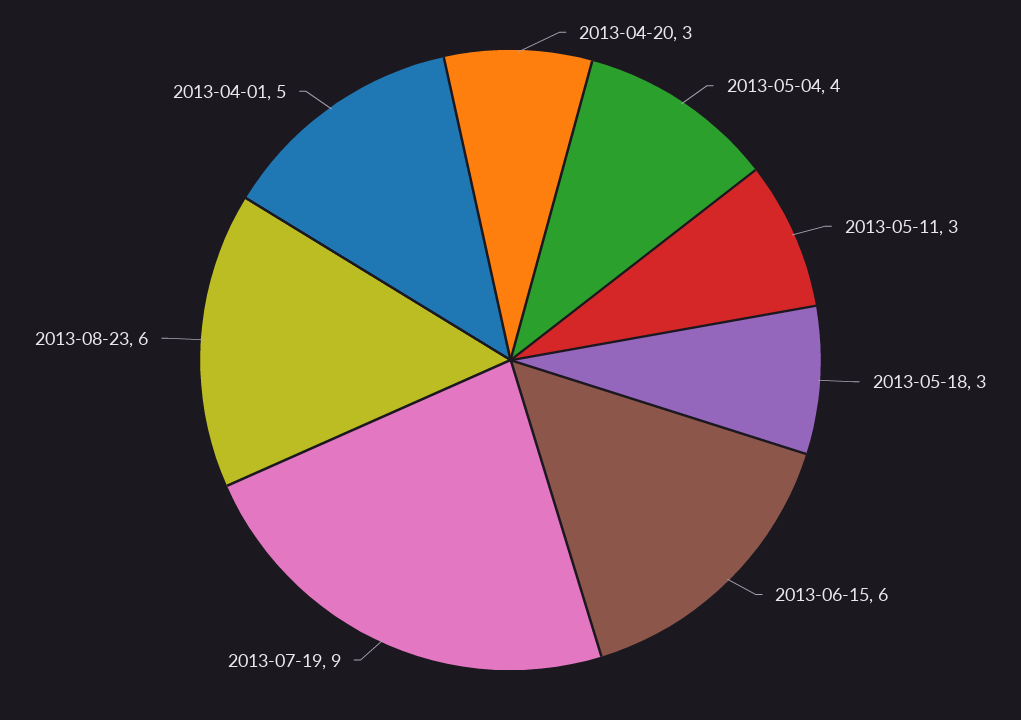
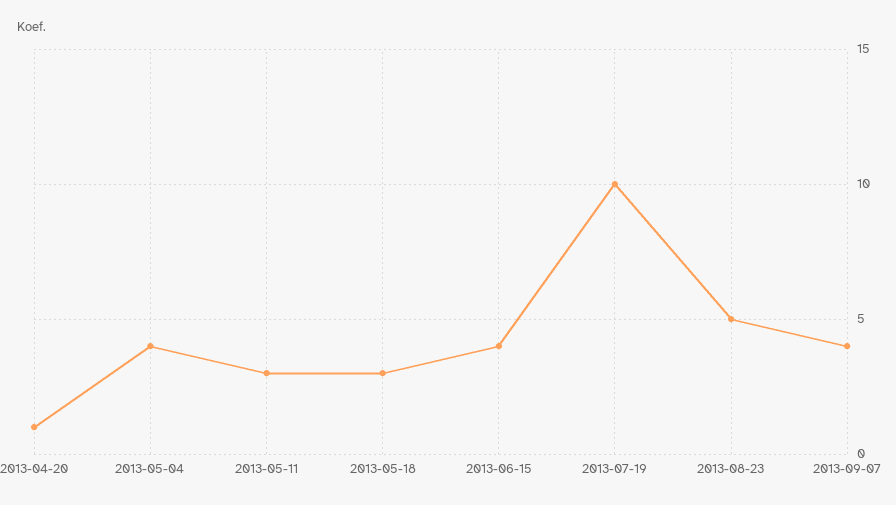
2013-04-20: 3 -> 1
2013-06-15: 6 -> 4
2013-07-19: 9 -> 10
2013-08-23: 6 -> 5
2013-04-01: 5 -> none
2013-09-07: none -> 4

